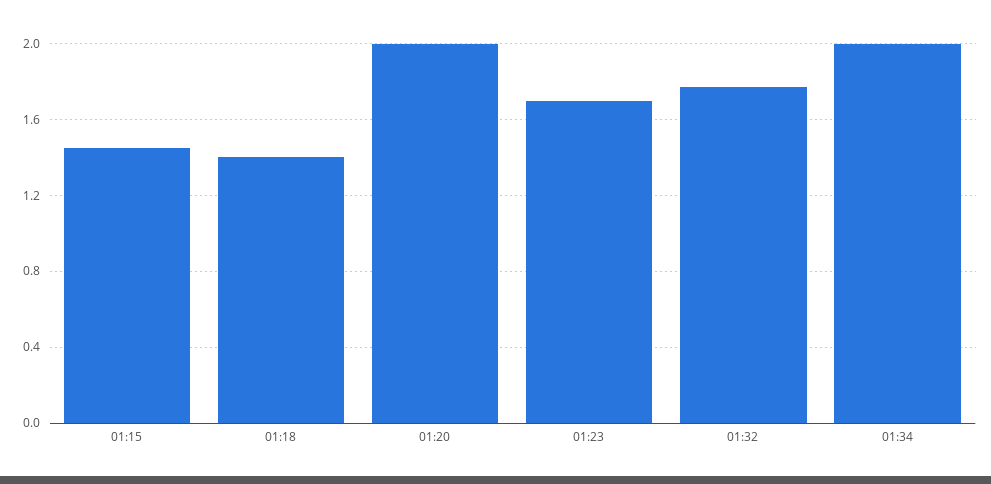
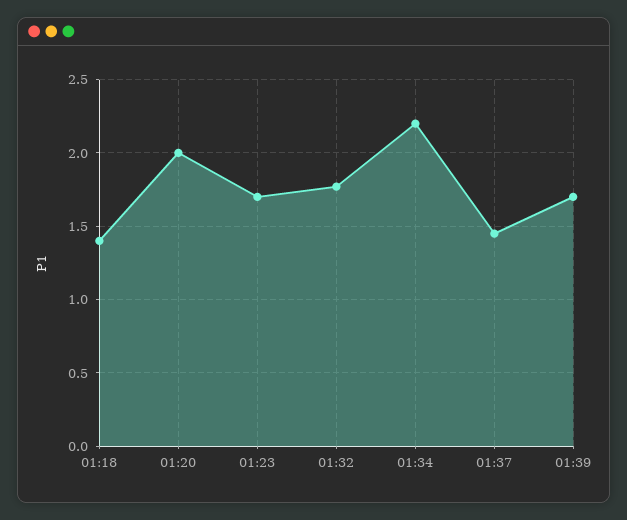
01:15: 1.45 -> none
01:34: 2 -> 2.2
01:37: none -> 1.45
01:39: none -> 1.7

